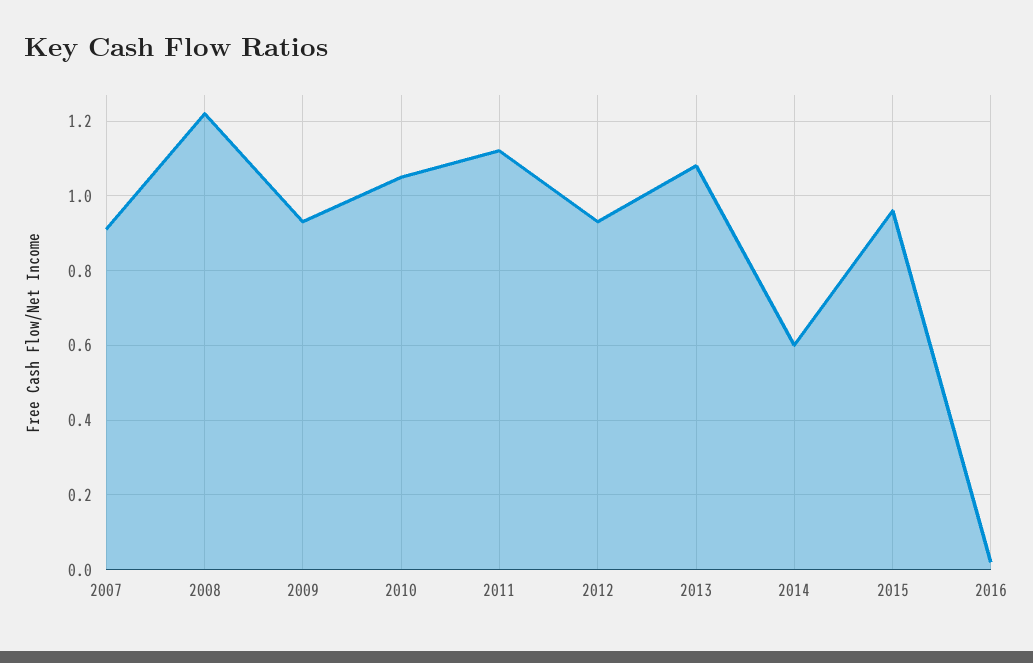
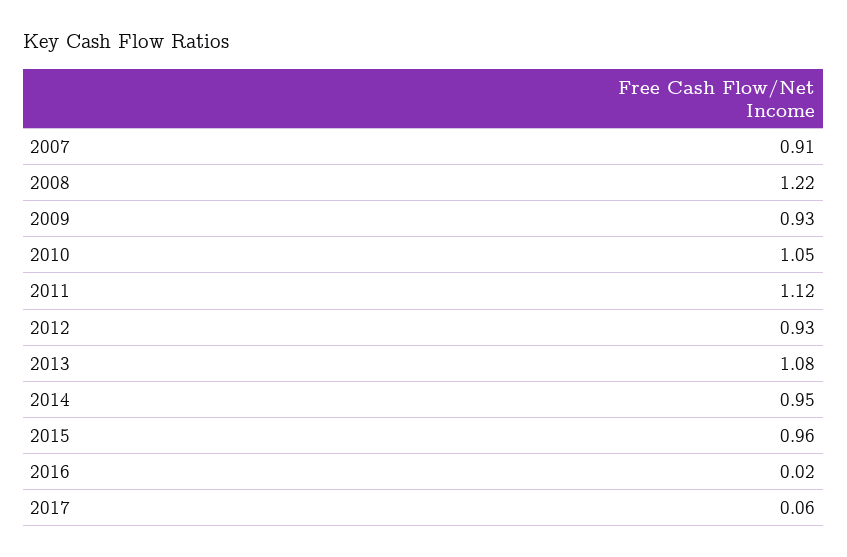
2014: 0.6 -> 0.95
2017: none -> 0.06

